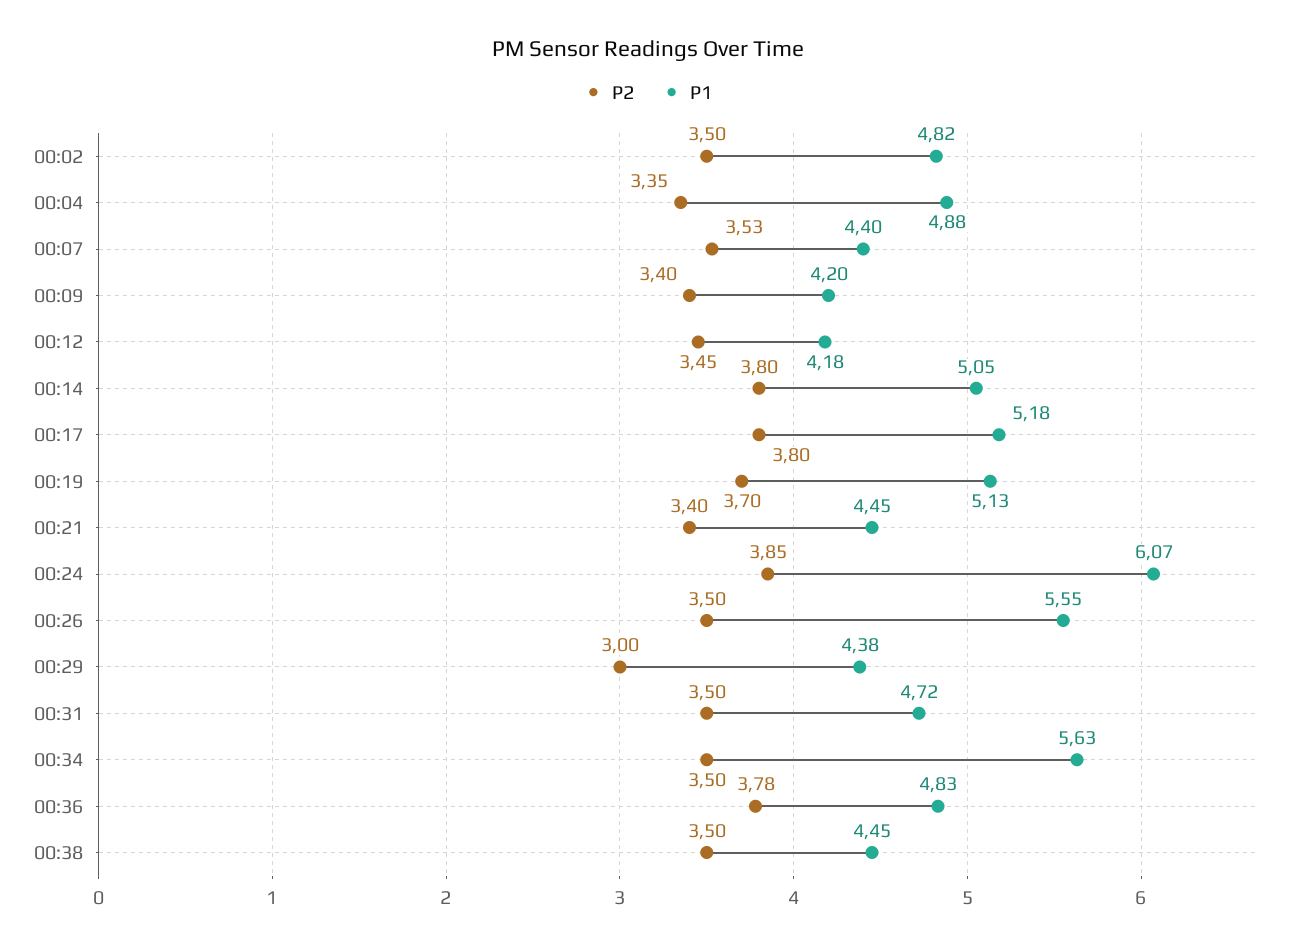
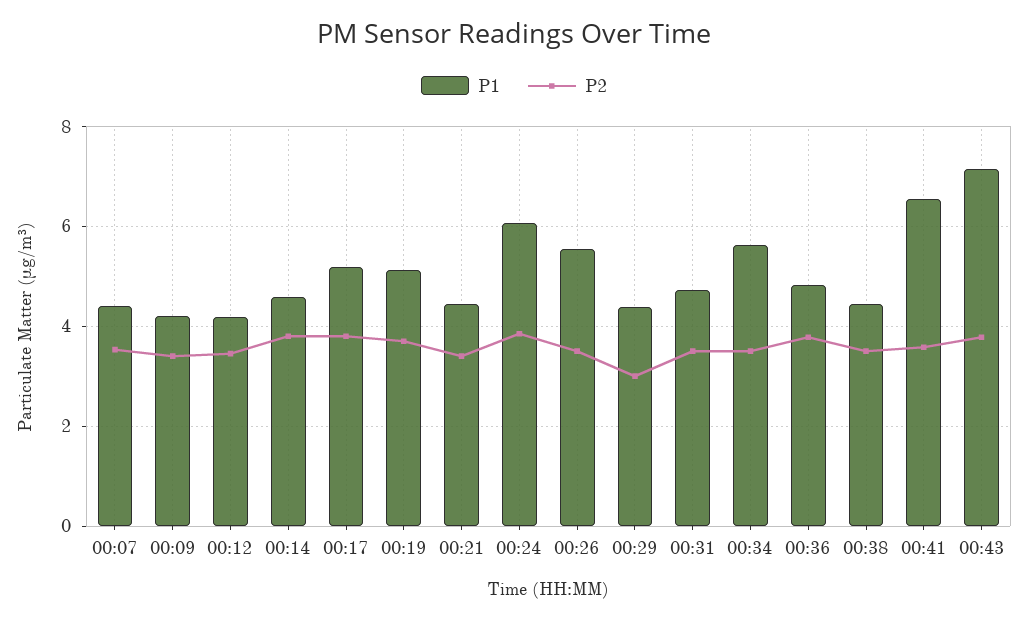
P2, 00:02: 3.5 -> none
P1, 00:02: 4.82 -> none
P2, 00:04: 3.35 -> none
P1, 00:04: 4.88 -> none
P1, 00:14: 5.05 -> 4.6
P1, 00:41: none -> 6.6
P2, 00:41: none -> 3.6
P1, 00:43: none -> 7.2
P2, 00:43: none -> 3.8

